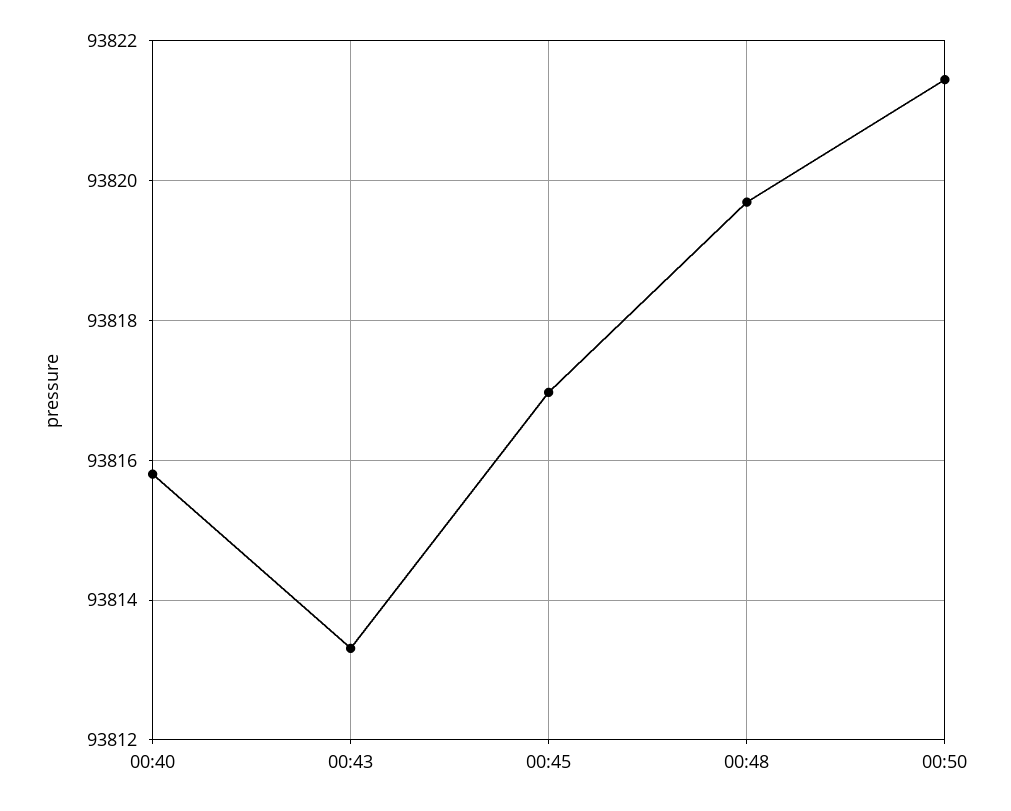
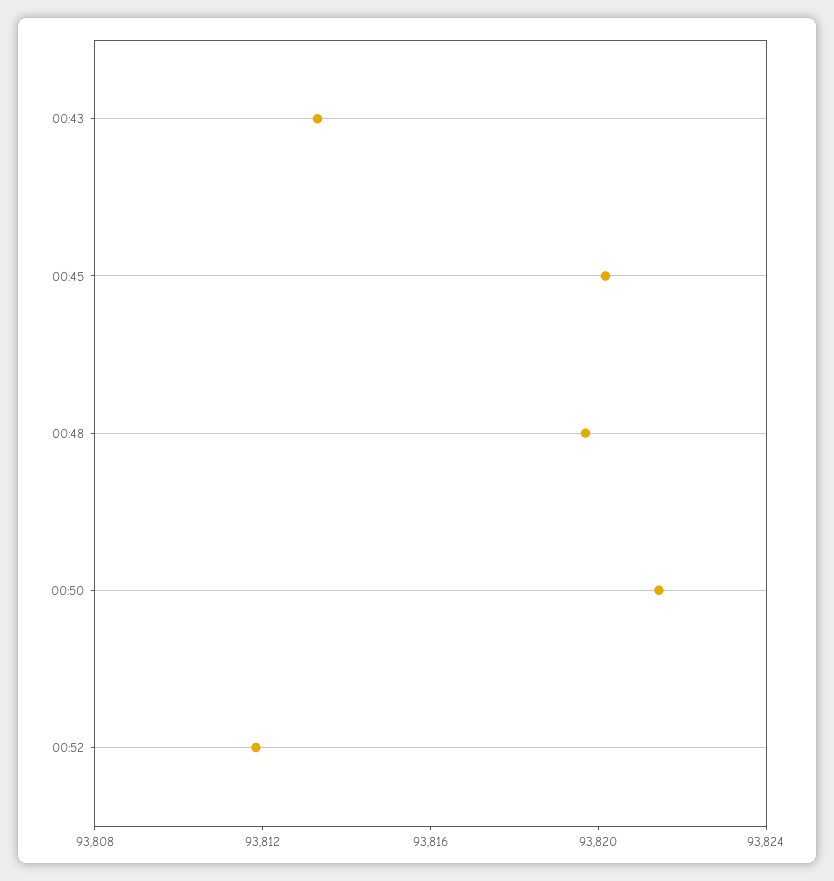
00:40: 93815.8 -> none
00:45: 93817 -> 93820
00:52: none -> 93812

